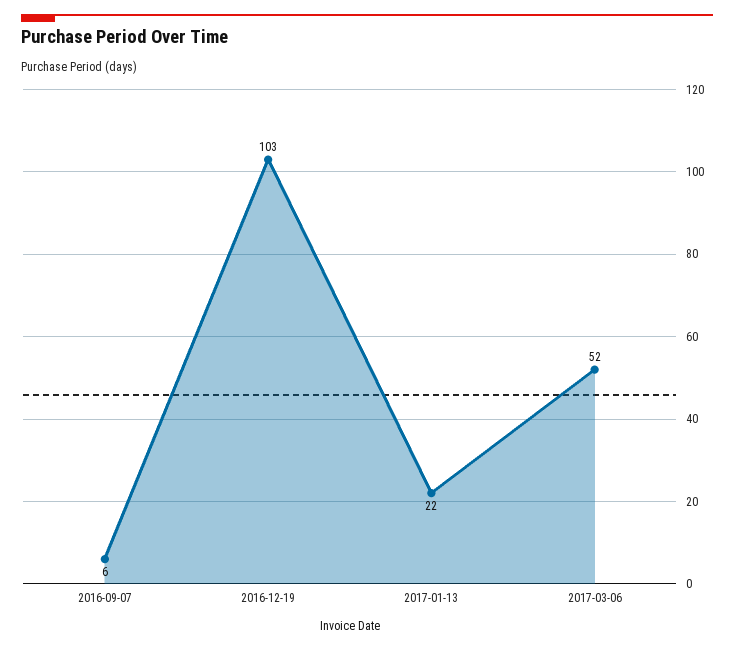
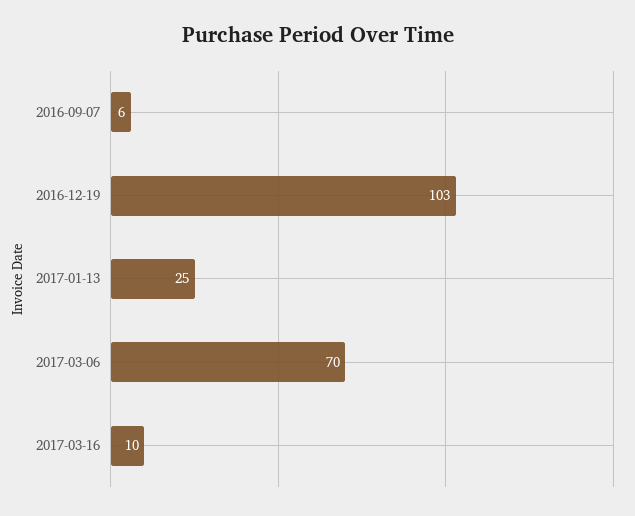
2017-01-13: 22 -> 25
2017-03-06: 52 -> 70
2017-03-16: none -> 10

